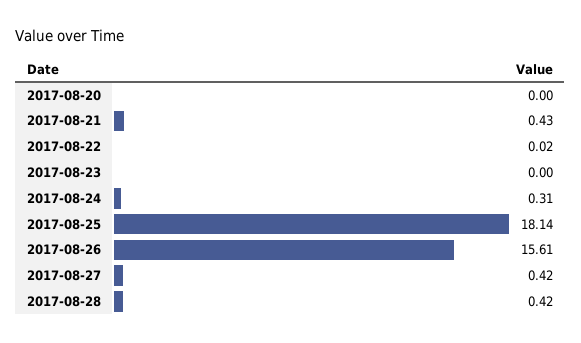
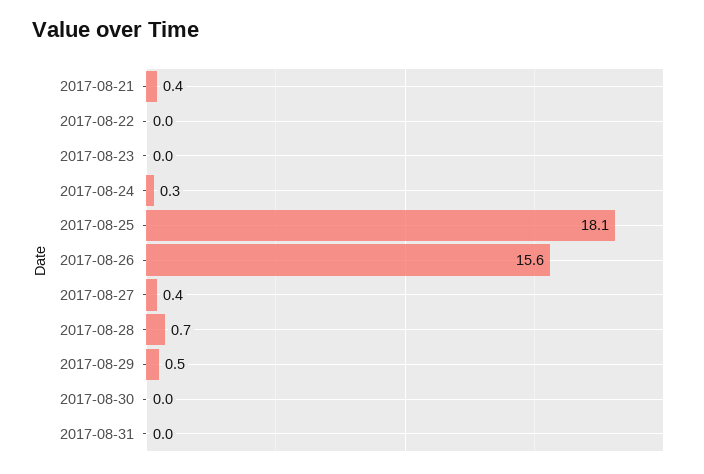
2017-08-20: 0 -> none
2017-08-28: 0.42 -> 0.7
2017-08-29: none -> 0.5
2017-08-30: none -> 0
2017-08-31: none -> 0

